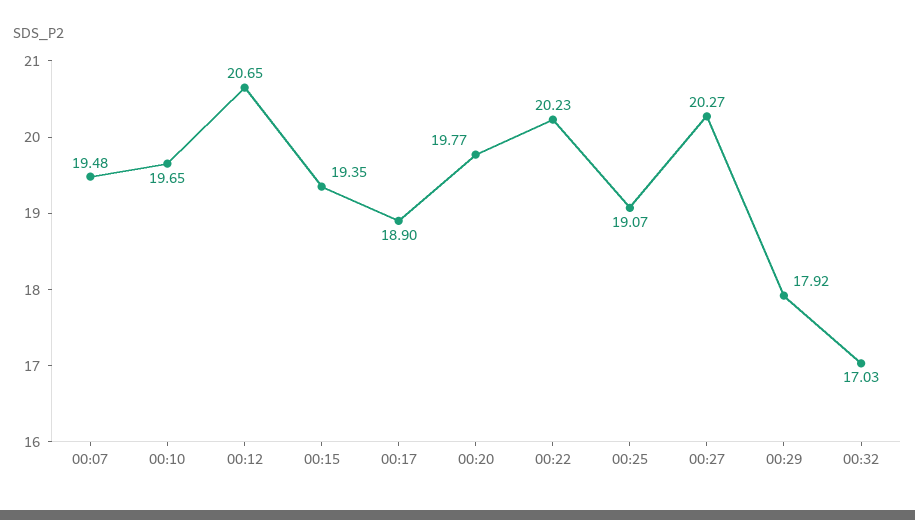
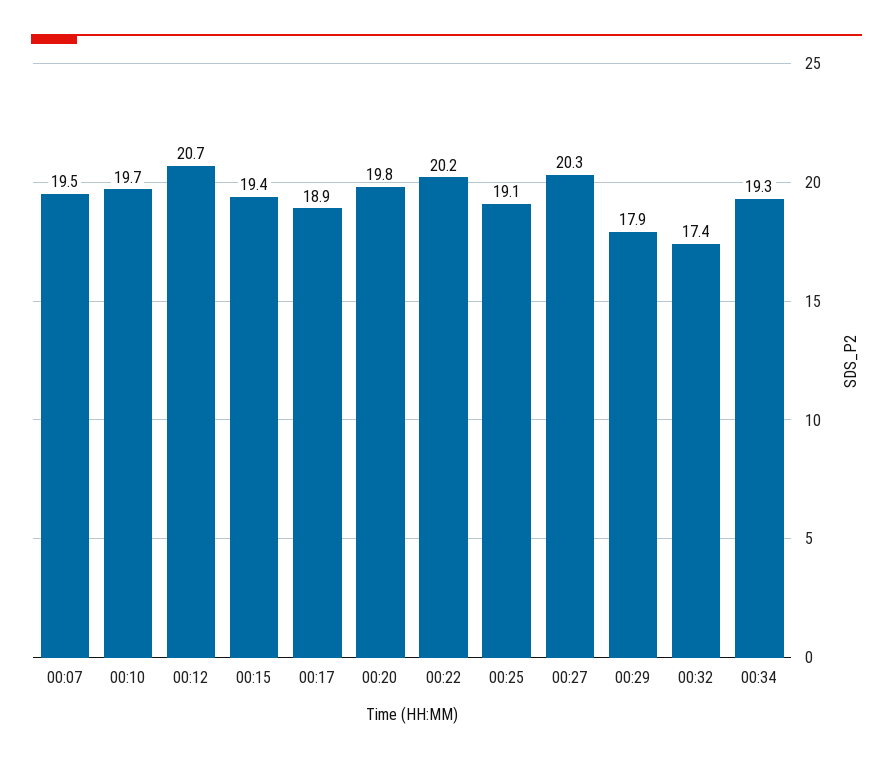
00:32: 17.03 -> 17.4
00:34: none -> 19.3

